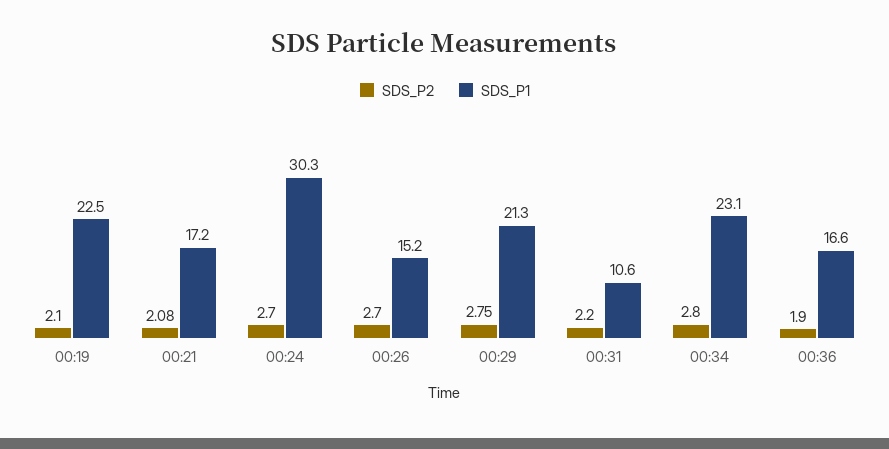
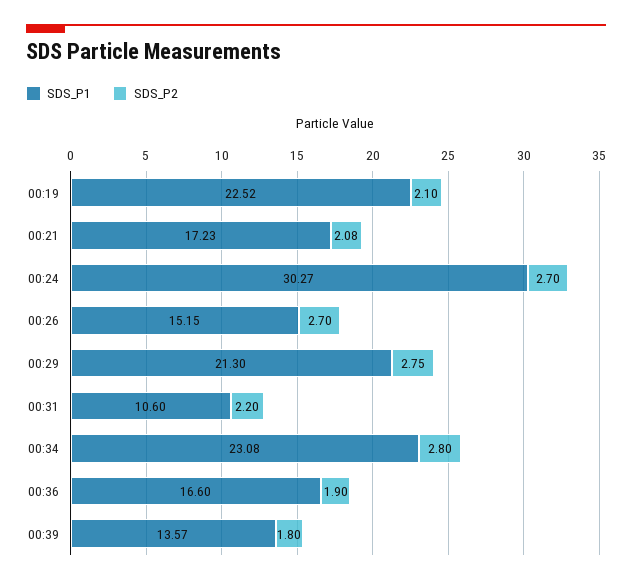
SDS_P1, 00:39: none -> 13.57
SDS_P2, 00:39: none -> 1.8

